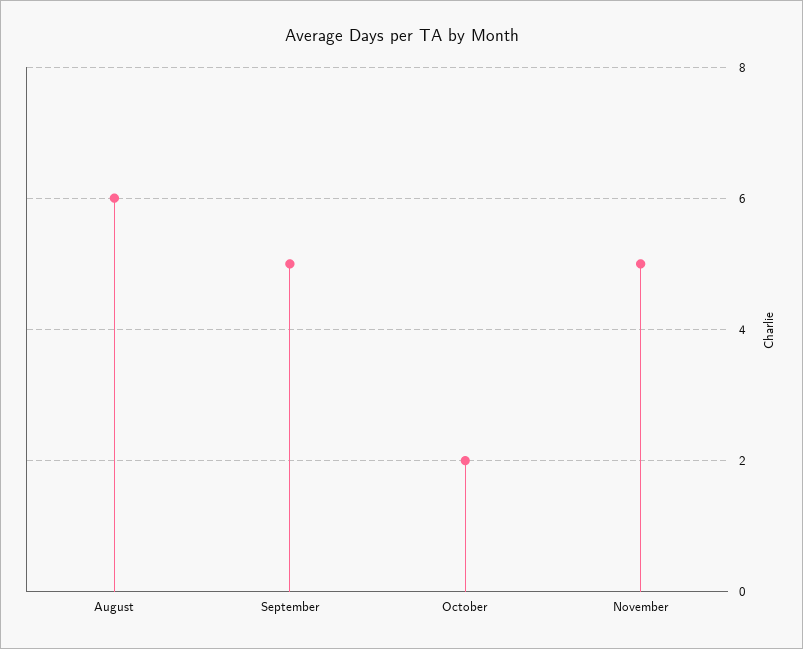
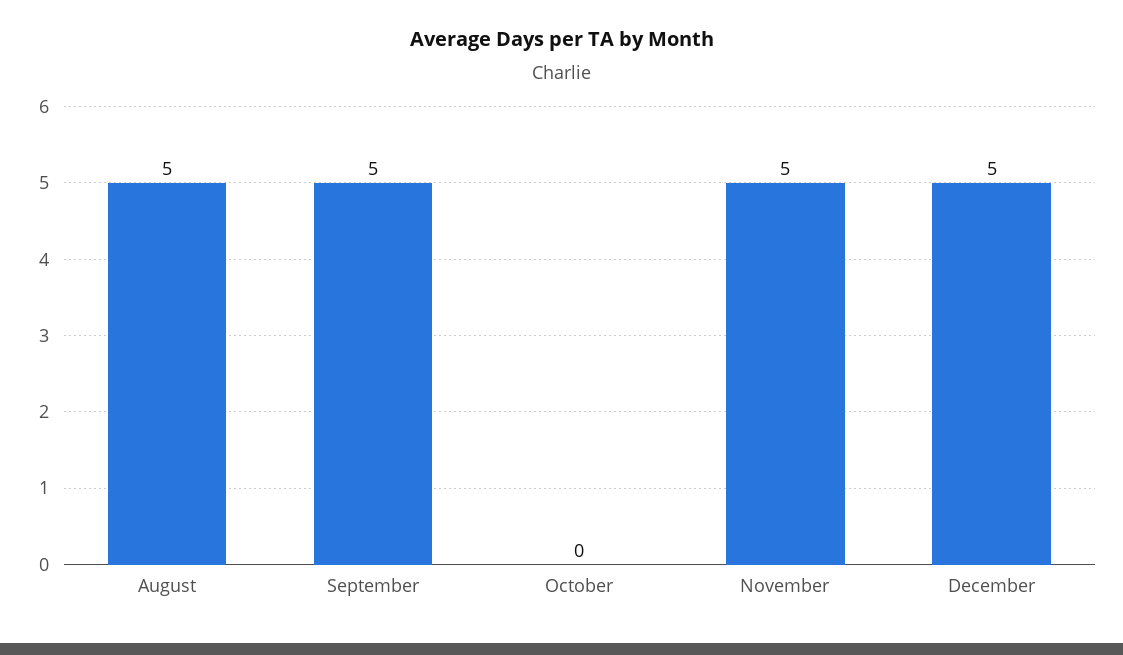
August: 6 -> 5
October: 2 -> 0
December: none -> 5

